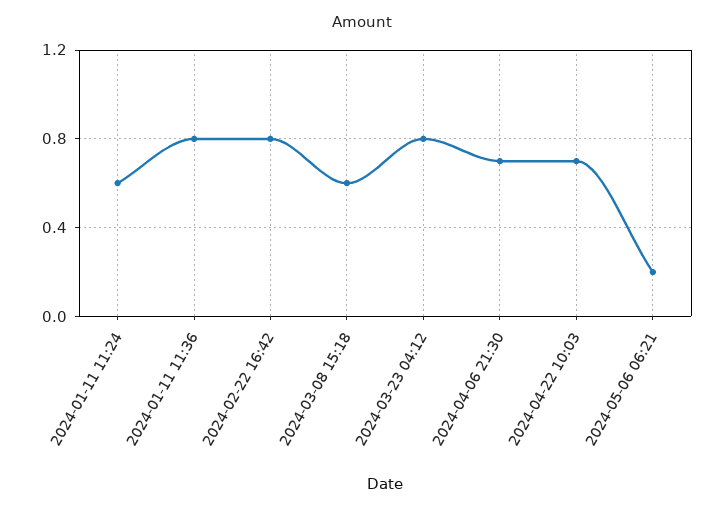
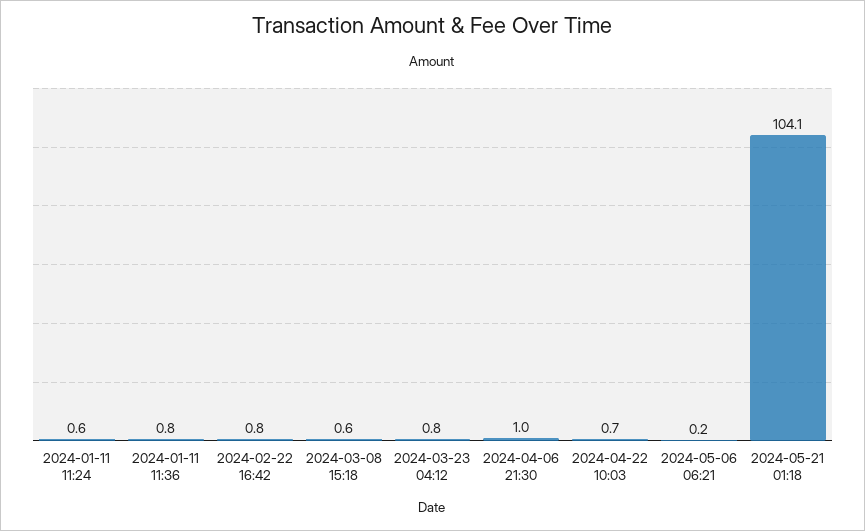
2024-04-06 21:30: 0.7 -> 1
2024-05-21 01:18: none -> 104.1

